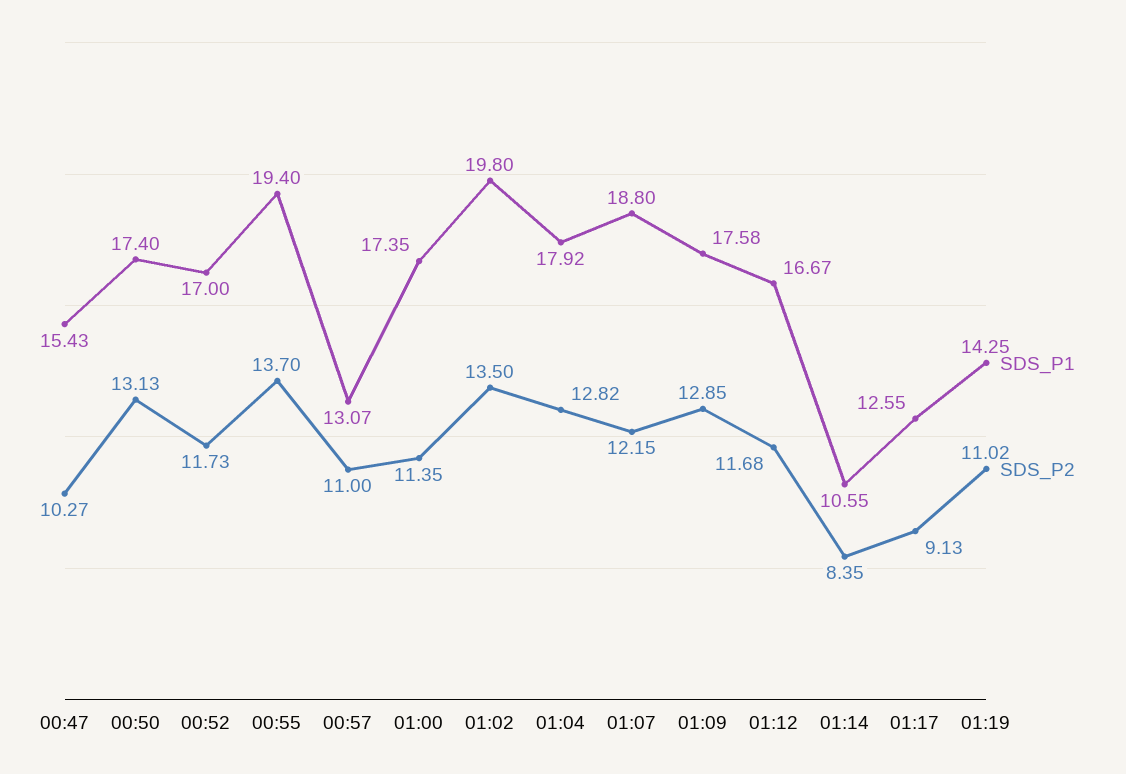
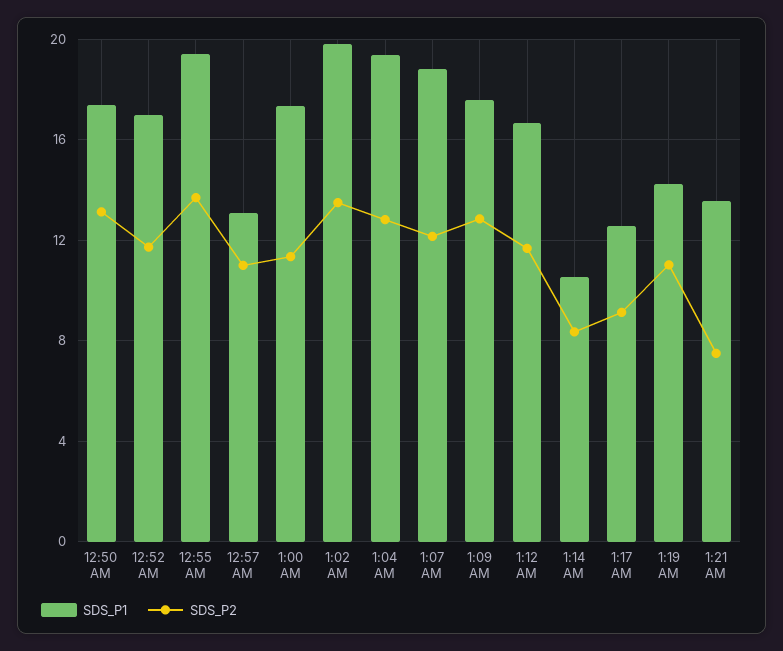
SDS_P1, 00:47: 15.43 -> none
SDS_P2, 00:47: 10.27 -> none
SDS_P1, 01:04: 17.92 -> 19.5
SDS_P1, 1:21 AM: none -> 13.5
SDS_P2, 1:21 AM: none -> 7.5

